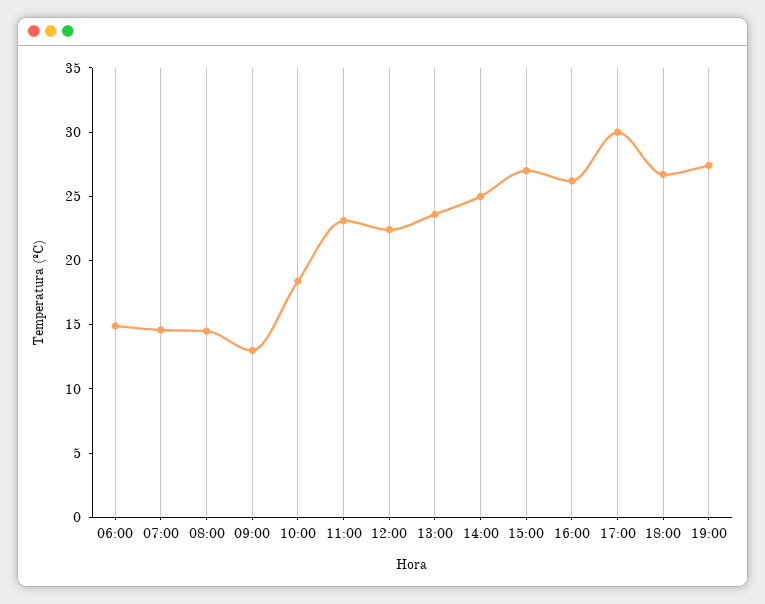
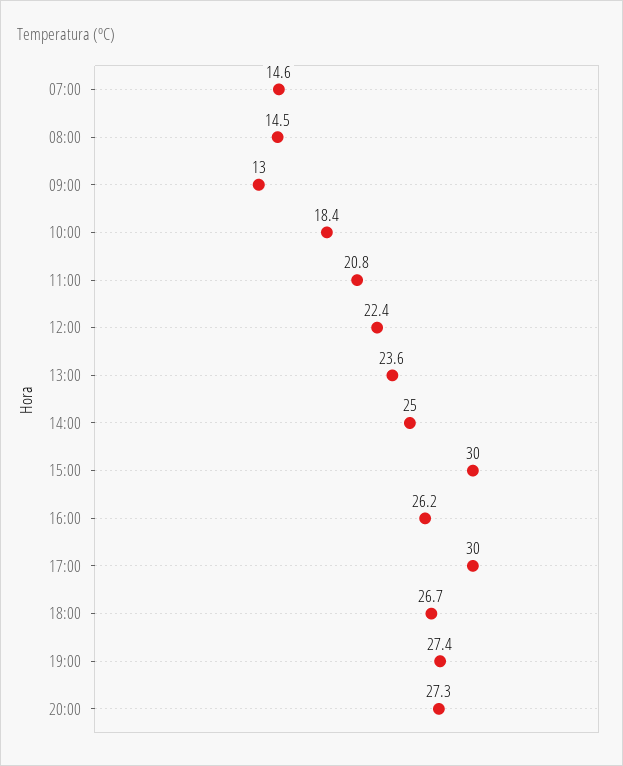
06:00: 15 -> none
11:00: 23 -> 20.8
15:00: 27 -> 30
20:00: none -> 27.3

